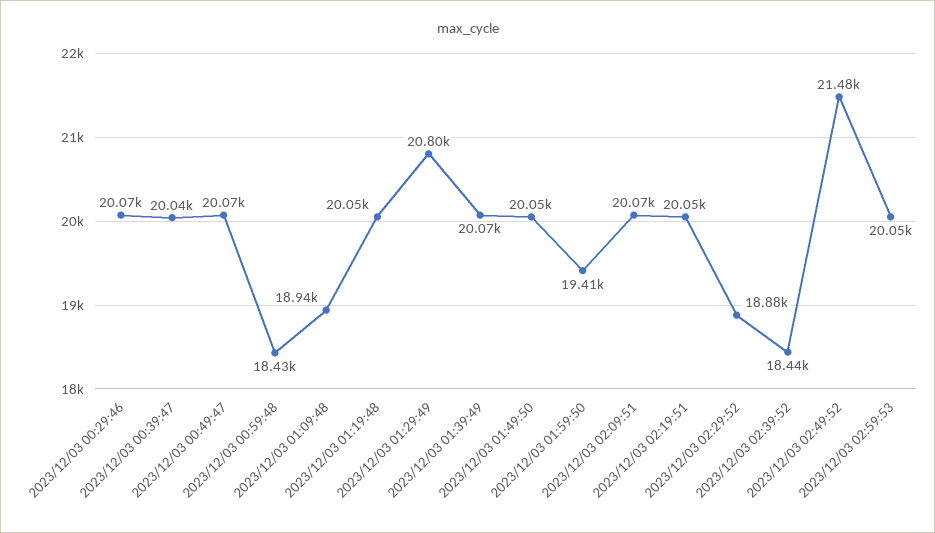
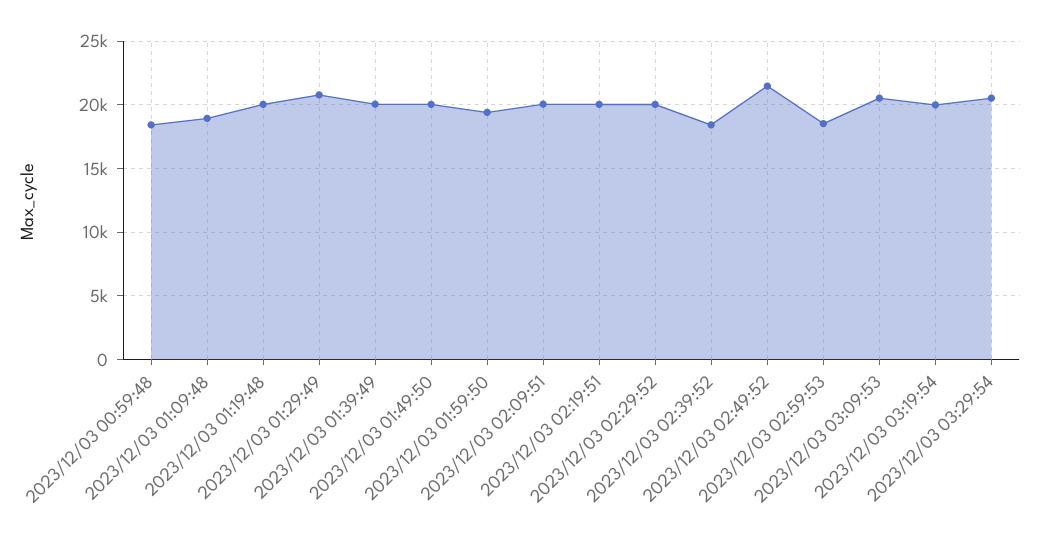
2023/12/03 00:29:46: 20070 -> none
2023/12/03 00:39:47: 20040 -> none
2023/12/03 00:49:47: 20070 -> none
2023/12/03 02:29:52: 18880 -> 20000
2023/12/03 02:59:53: 20050 -> 18500
2023/12/03 03:09:53: none -> 20500
2023/12/03 03:19:54: none -> 20000
2023/12/03 03:29:54: none -> 20500

